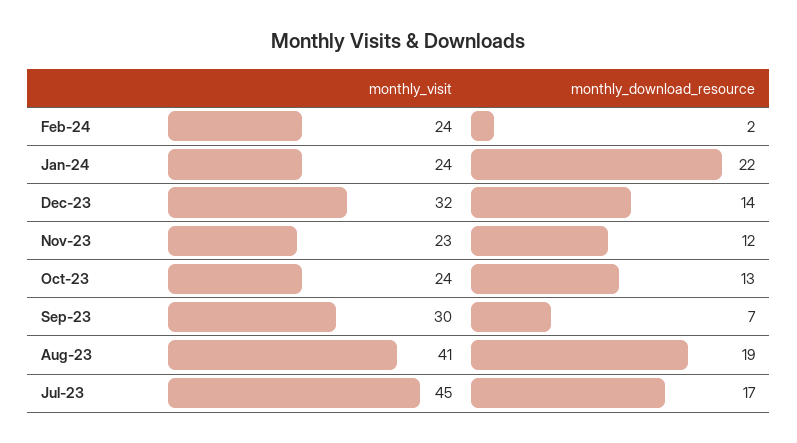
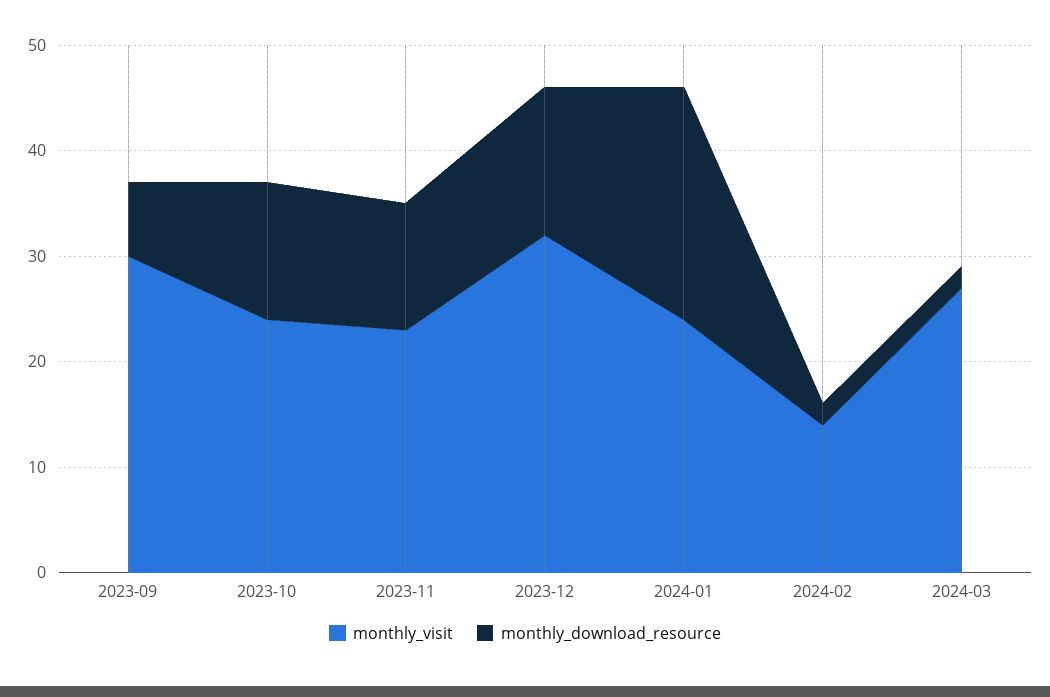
monthly_visit, Feb-24: 24 -> 14
monthly_visit, Aug-23: 41 -> none
monthly_download_resource, Aug-23: 19 -> none
monthly_visit, Jul-23: 45 -> none
monthly_download_resource, Jul-23: 17 -> none
monthly_visit, 2024-03: none -> 27
monthly_download_resource, 2024-03: none -> 2

